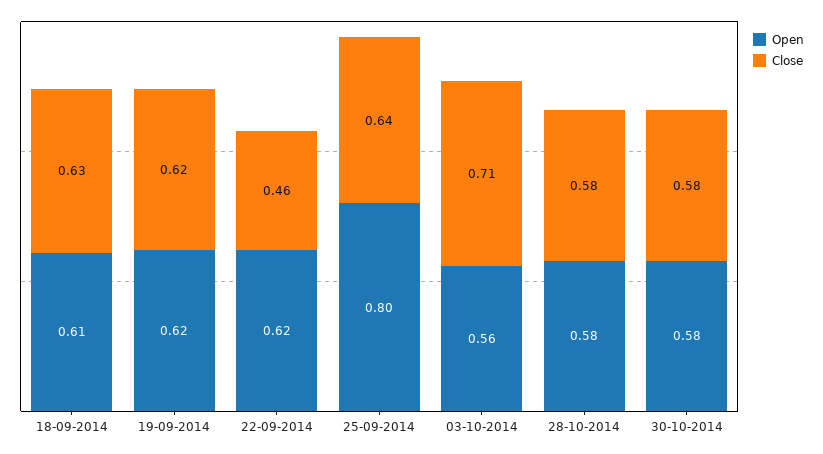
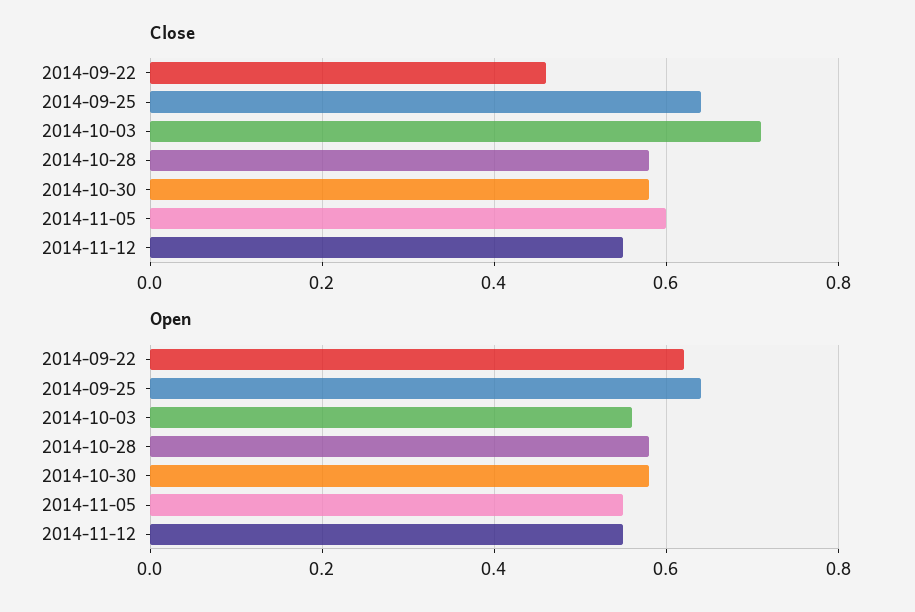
Open, 18-09-2014: 0.61 -> none
Close, 18-09-2014: 0.63 -> none
Open, 19-09-2014: 0.62 -> none
Close, 19-09-2014: 0.62 -> none
Open, 25-09-2014: 0.8 -> 0.65
Close, 2014-11-05: none -> 0.6
Close, 2014-11-12: none -> 0.55
Open, 2014-11-05: none -> 0.55
Open, 2014-11-12: none -> 0.55

